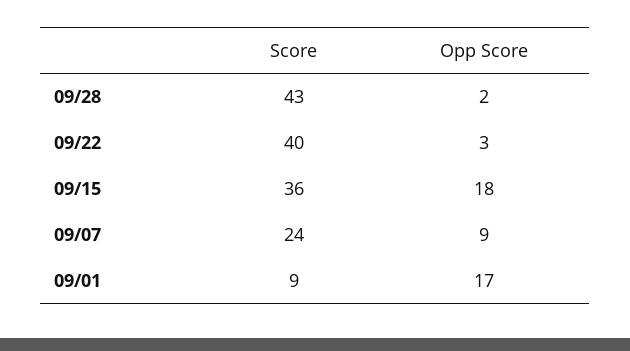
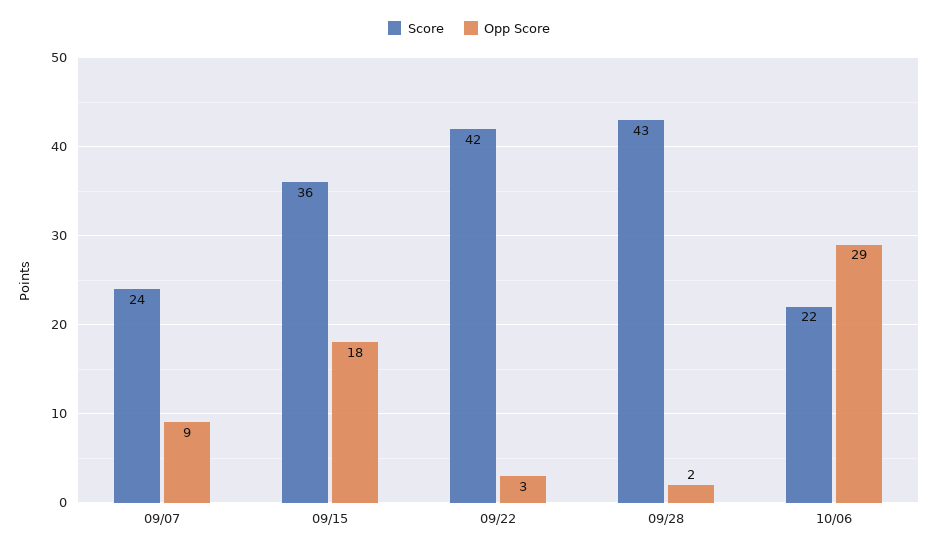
Score, 09/22: 40 -> 42
Score, 09/01: 9 -> none
Opp Score, 09/01: 17 -> none
Score, 10/06: none -> 22
Opp Score, 10/06: none -> 29

